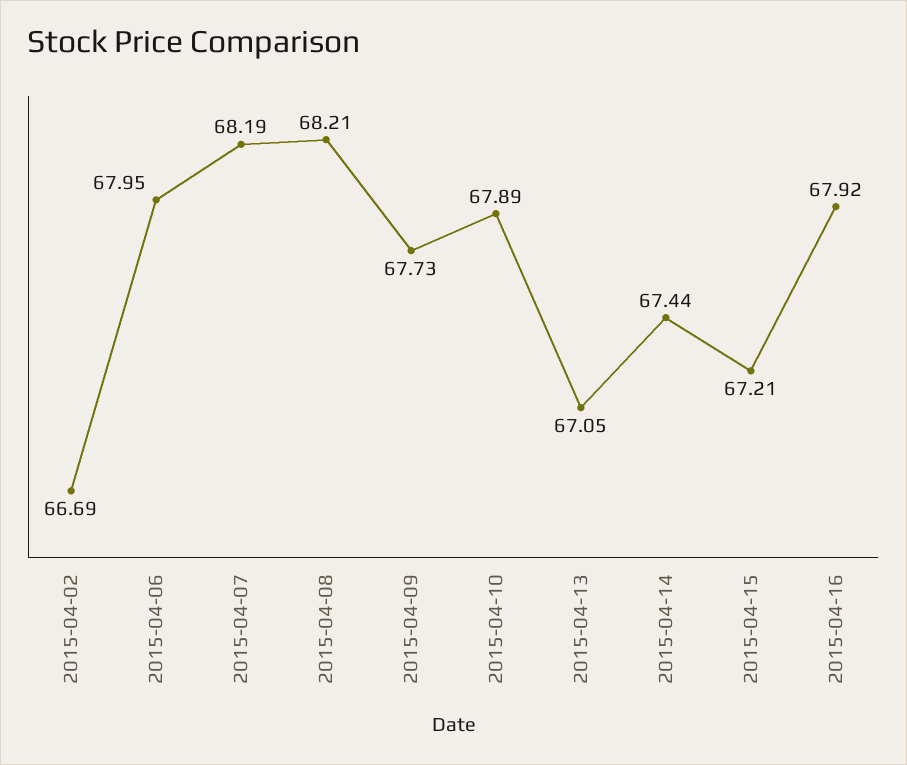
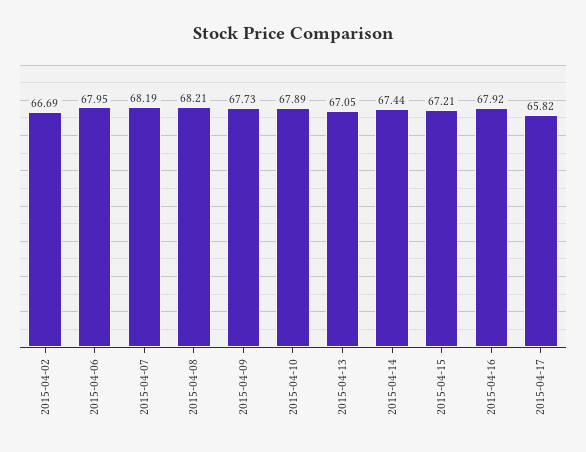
2015-04-17: none -> 65.82

